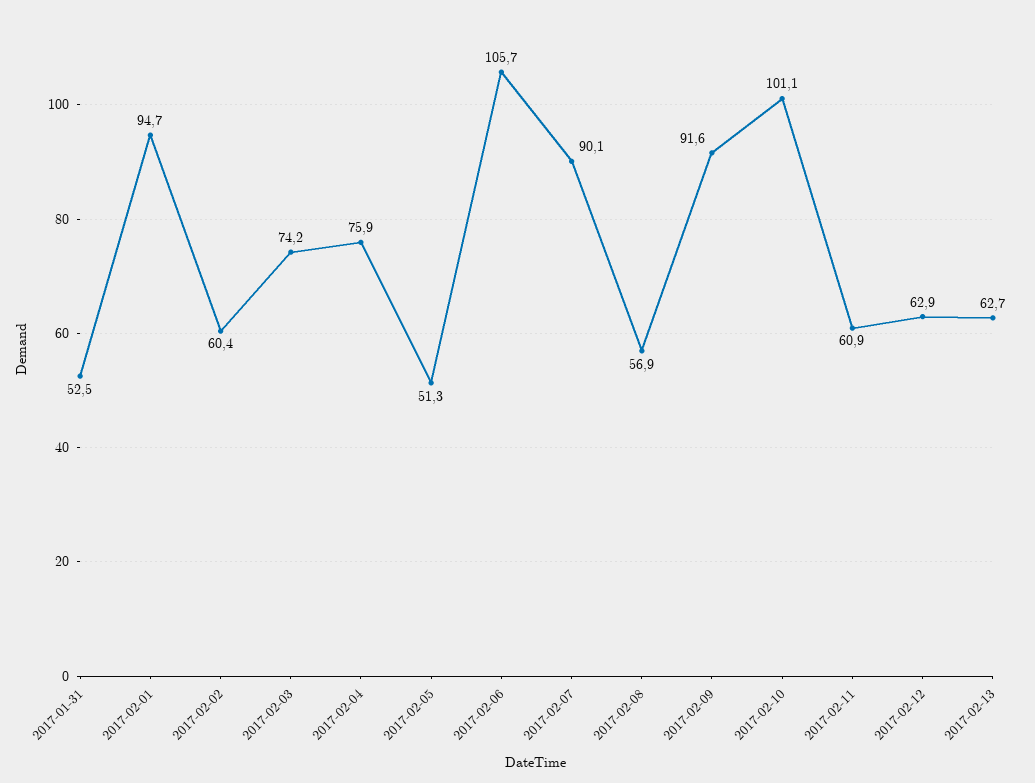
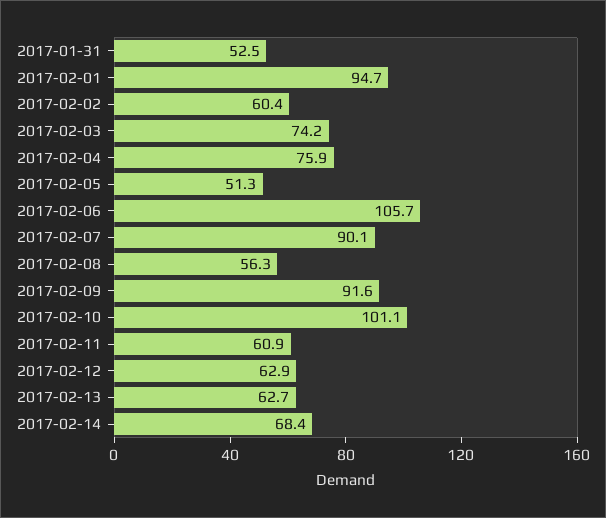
2017-02-08: 56.9 -> 56.3
2017-02-14: none -> 68.4

